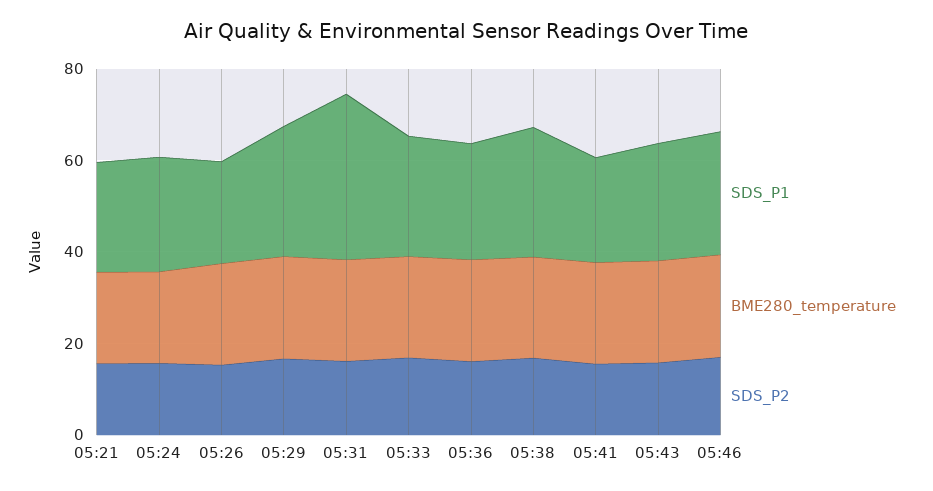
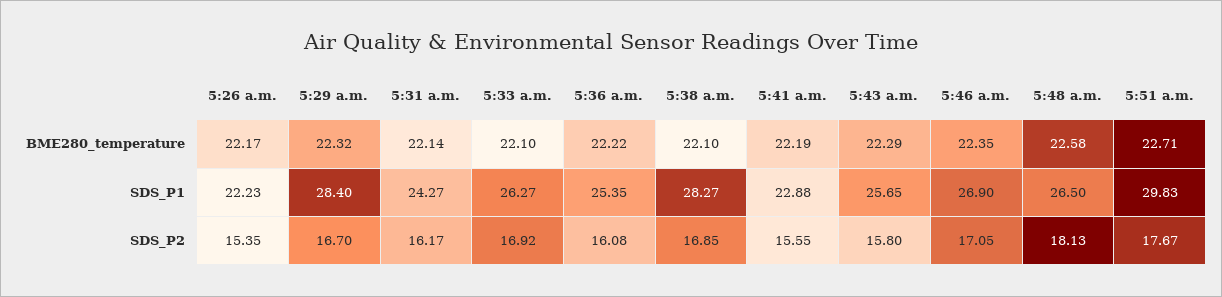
SDS_P1, 05:21: 25 -> none
BME280_temperature, 05:21: 20 -> none
SDS_P2, 05:21: 15 -> none
SDS_P1, 05:24: 25 -> none
BME280_temperature, 05:24: 20 -> none
SDS_P2, 05:24: 15 -> none
SDS_P1, 05:31: 35 -> 24.27
BME280_temperature, 5:48 a.m.: none -> 22.58
BME280_temperature, 5:51 a.m.: none -> 22.71
SDS_P1, 5:48 a.m.: none -> 26.5
SDS_P1, 5:51 a.m.: none -> 29.83
SDS_P2, 5:48 a.m.: none -> 18.13
SDS_P2, 5:51 a.m.: none -> 17.67

